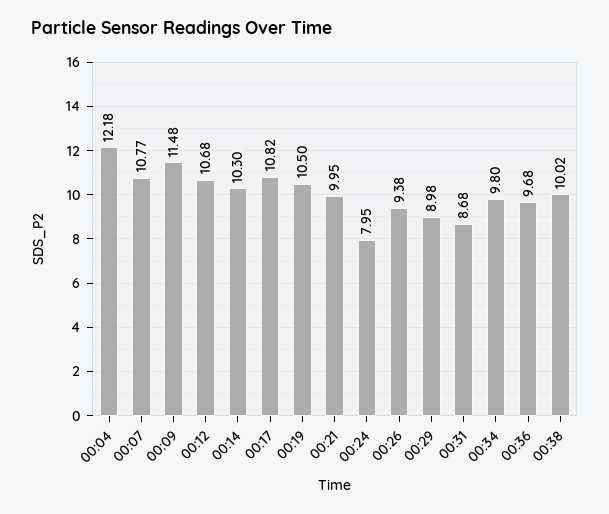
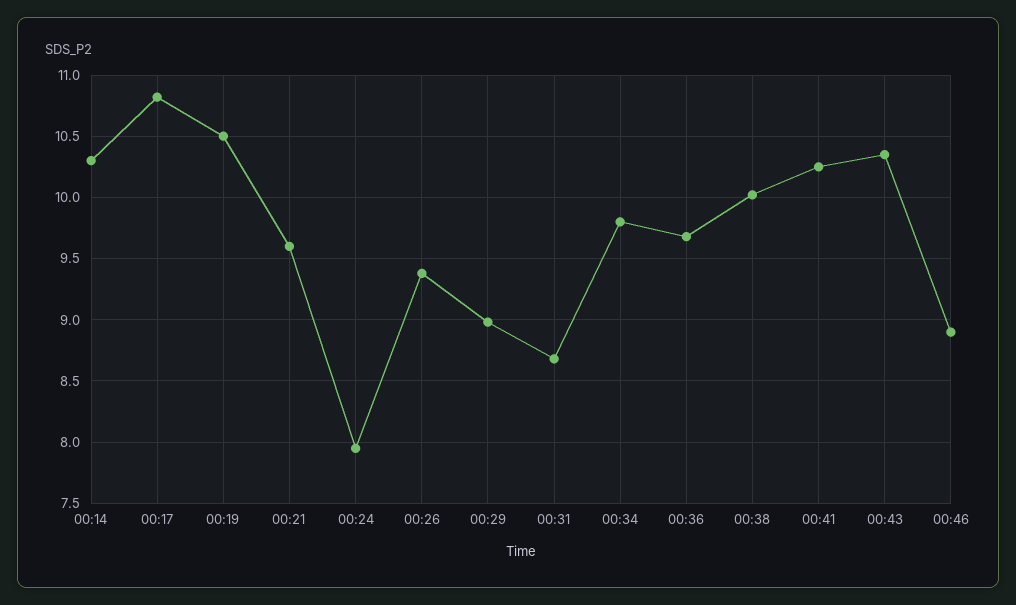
00:04: 12.18 -> none
00:07: 10.77 -> none
00:09: 11.48 -> none
00:12: 10.68 -> none
00:21: 9.95 -> 9.6
00:41: none -> 10.25
00:43: none -> 10.35
00:46: none -> 8.9

